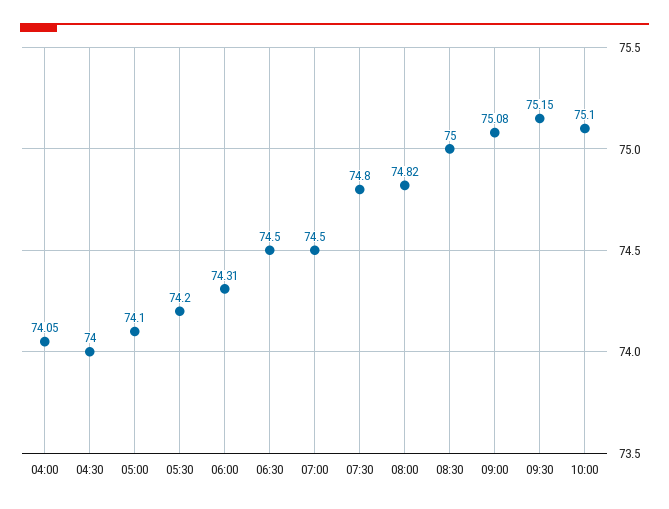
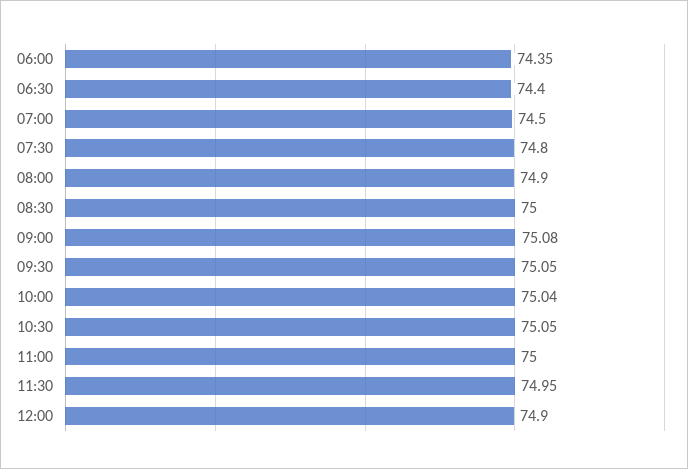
04:00: 74.05 -> none
04:30: 74 -> none
05:00: 74.1 -> none
05:30: 74.2 -> none
06:00: 74.31 -> 74.35
06:30: 74.5 -> 74.4
08:00: 74.82 -> 74.9
09:30: 75.15 -> 75.05
10:00: 75.1 -> 75.04
10:30: none -> 75.05
11:00: none -> 75
11:30: none -> 74.95
12:00: none -> 74.9

